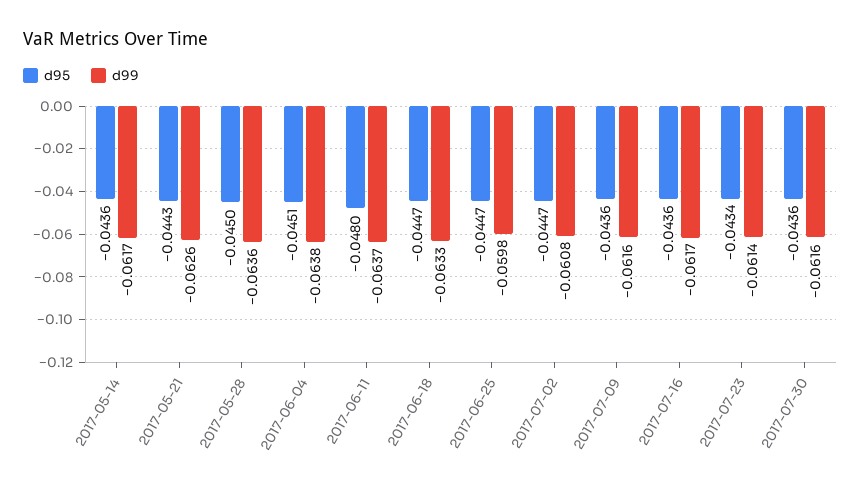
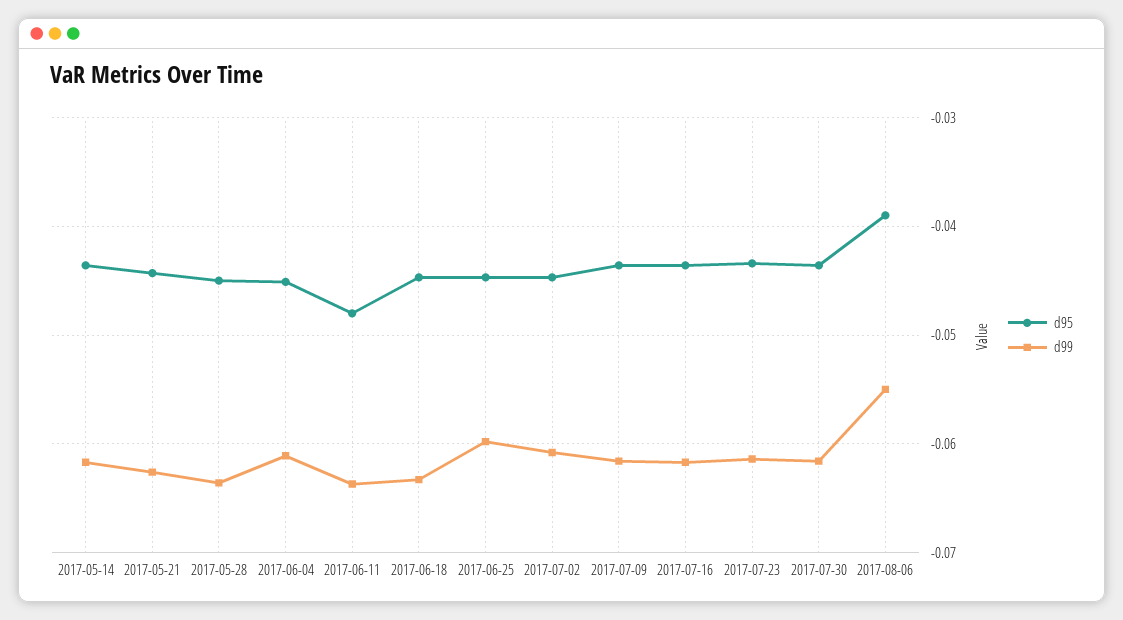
d99, 2017-06-04: -0.0638 -> -0.061
d95, 2017-08-06: none -> -0.039
d99, 2017-08-06: none -> -0.055

